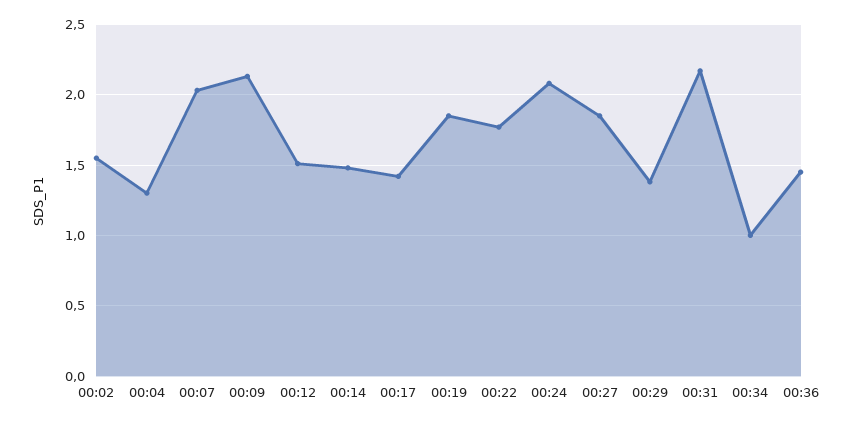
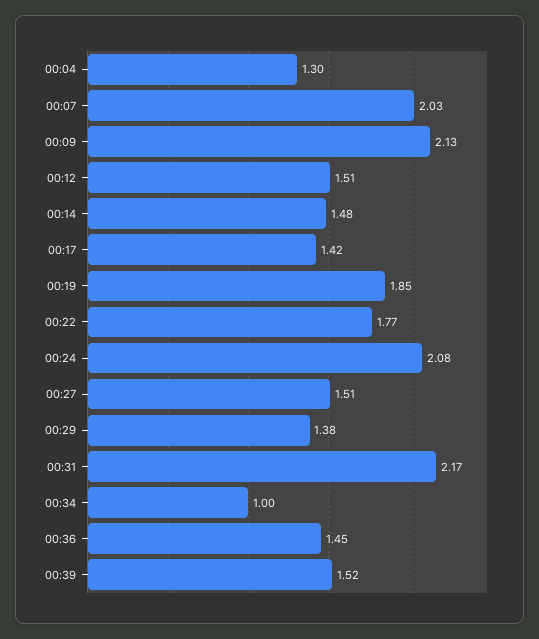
00:02: 1.55 -> none
00:27: 1.85 -> 1.51
00:39: none -> 1.52

